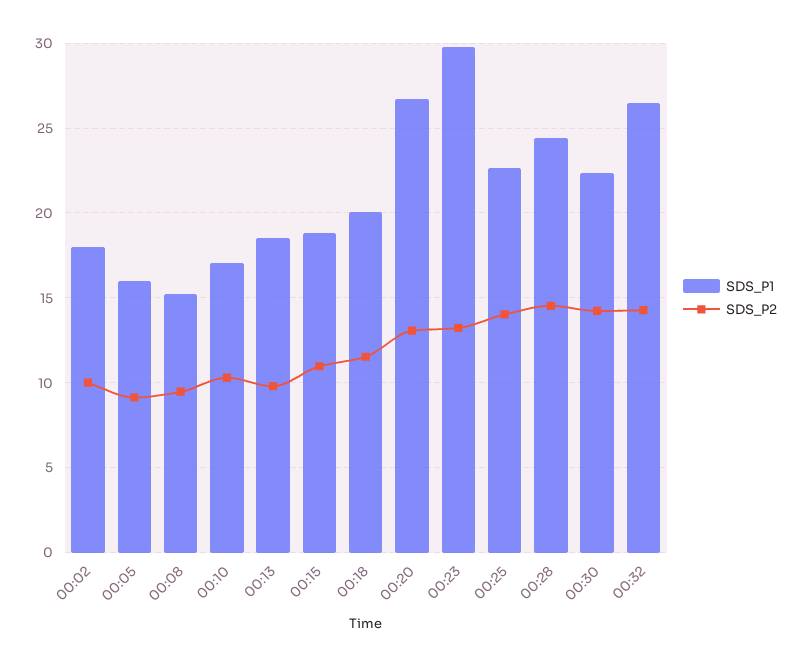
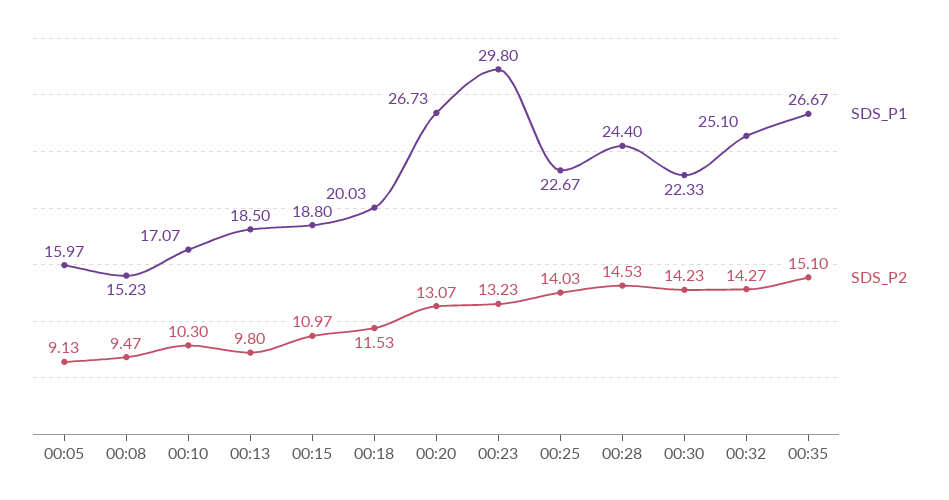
SDS_P1, 00:02: 18 -> none
SDS_P2, 00:02: 10 -> none
SDS_P1, 00:32: 26.5 -> 25.1
SDS_P1, 00:35: none -> 26.67
SDS_P2, 00:35: none -> 15.1

